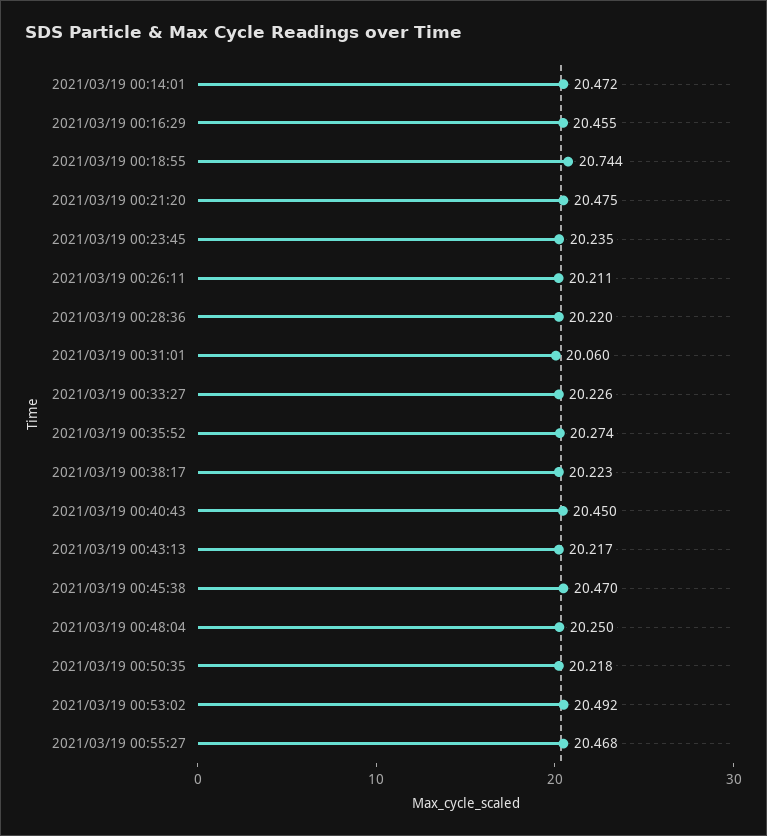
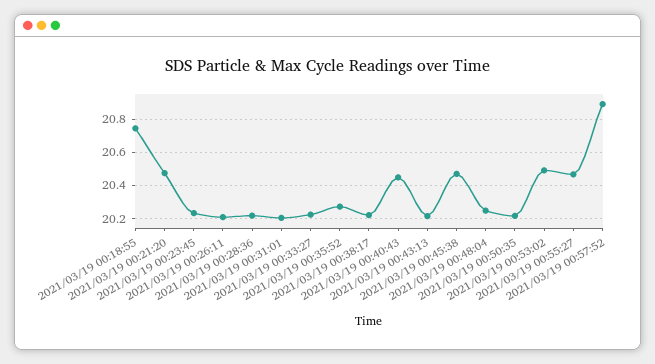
2021/03/19 00:14:01: 20.472 -> none
2021/03/19 00:16:29: 20.455 -> none
2021/03/19 00:31:01: 20.06 -> 20.2
2021/03/19 00:57:52: none -> 20.9

